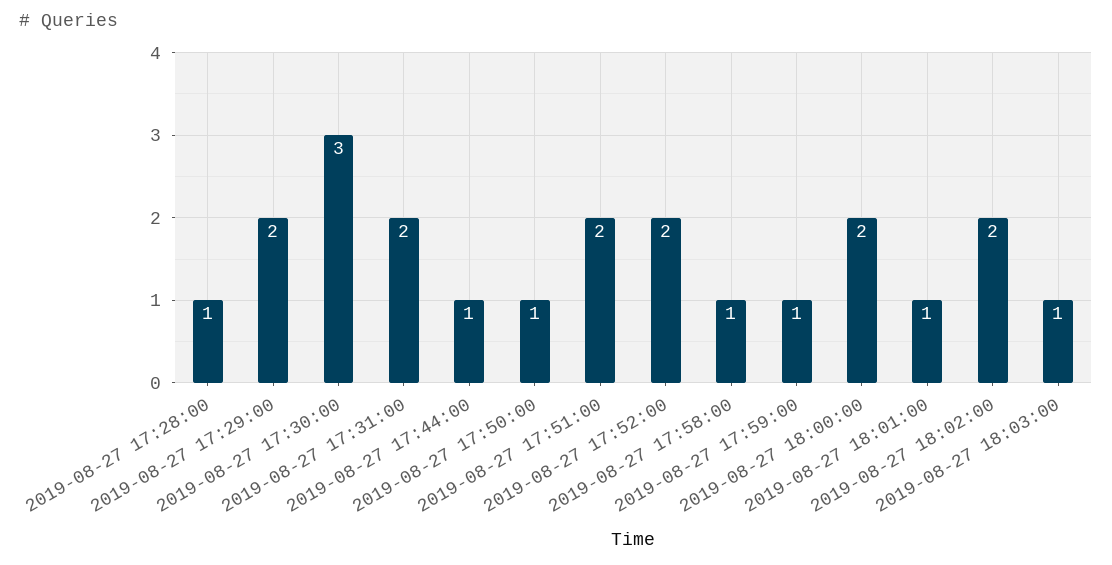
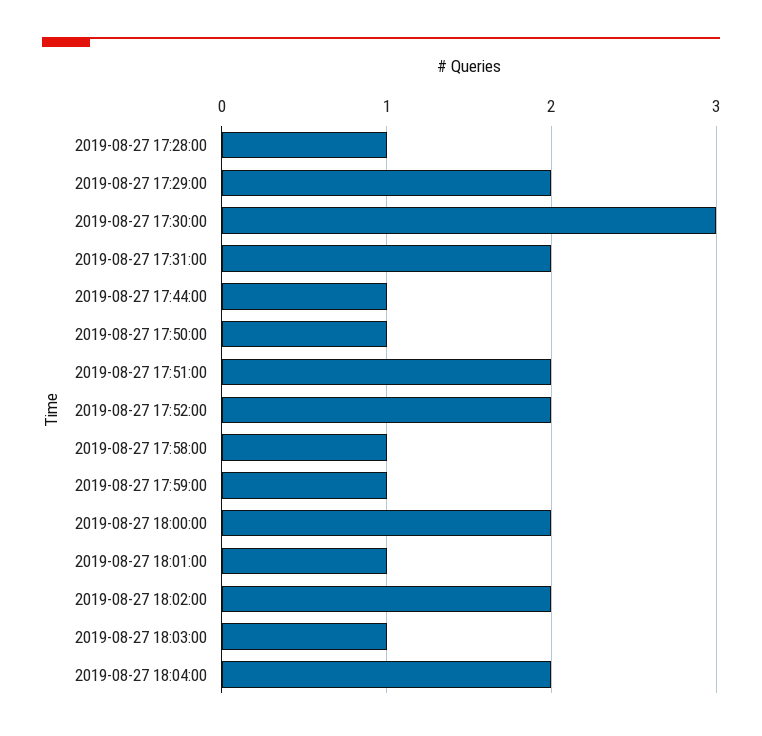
2019-08-27 18:04:00: none -> 2

